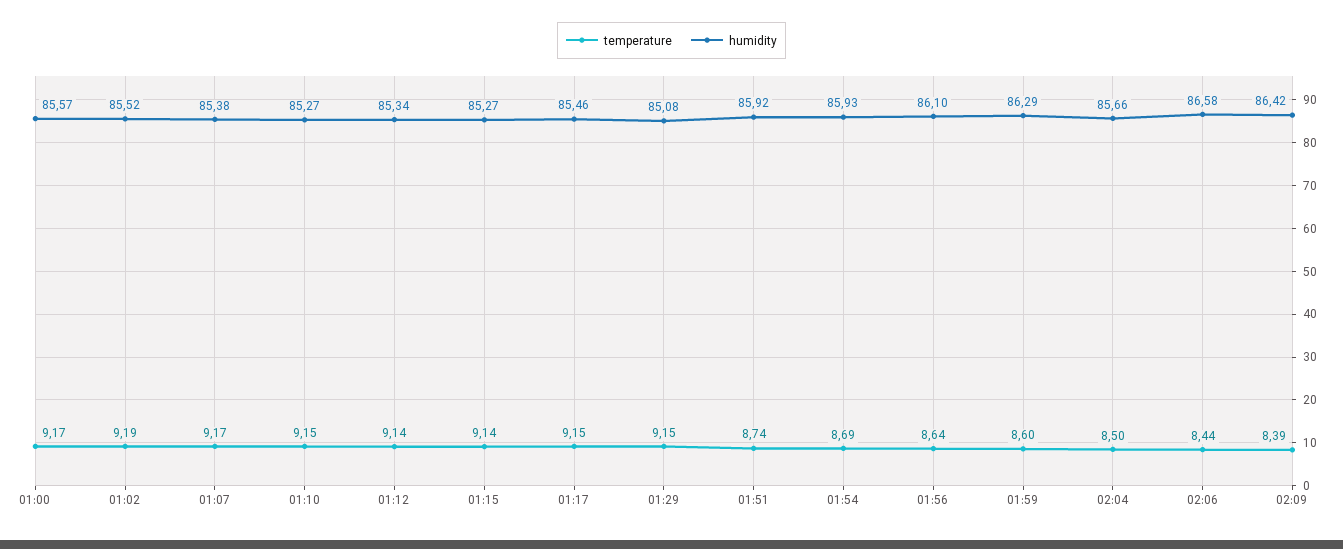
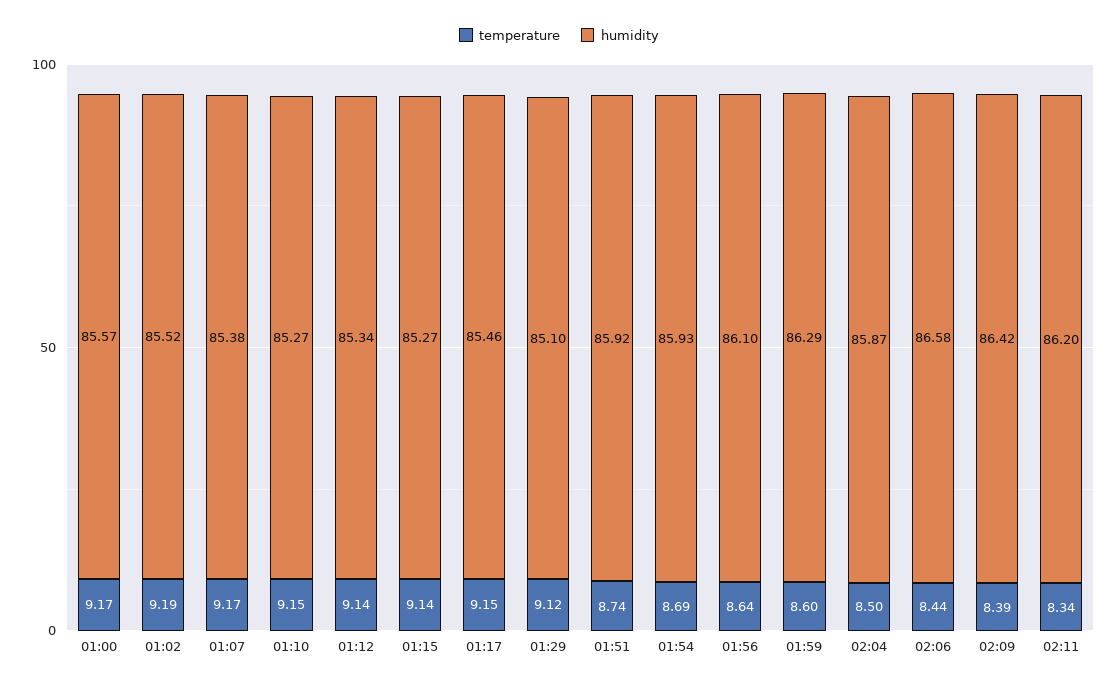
temperature, 01:29: 9.15 -> 9.12
humidity, 01:29: 85.08 -> 85.1
humidity, 02:04: 85.66 -> 85.87
temperature, 02:11: none -> 8.34
humidity, 02:11: none -> 86.2

